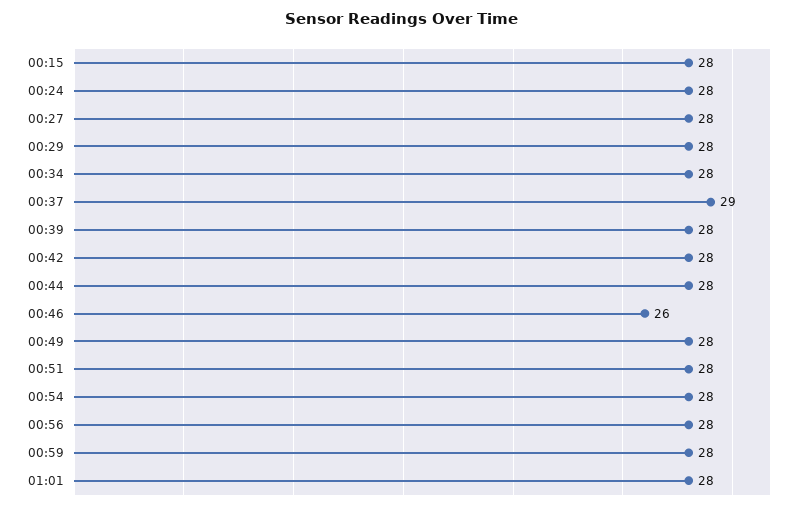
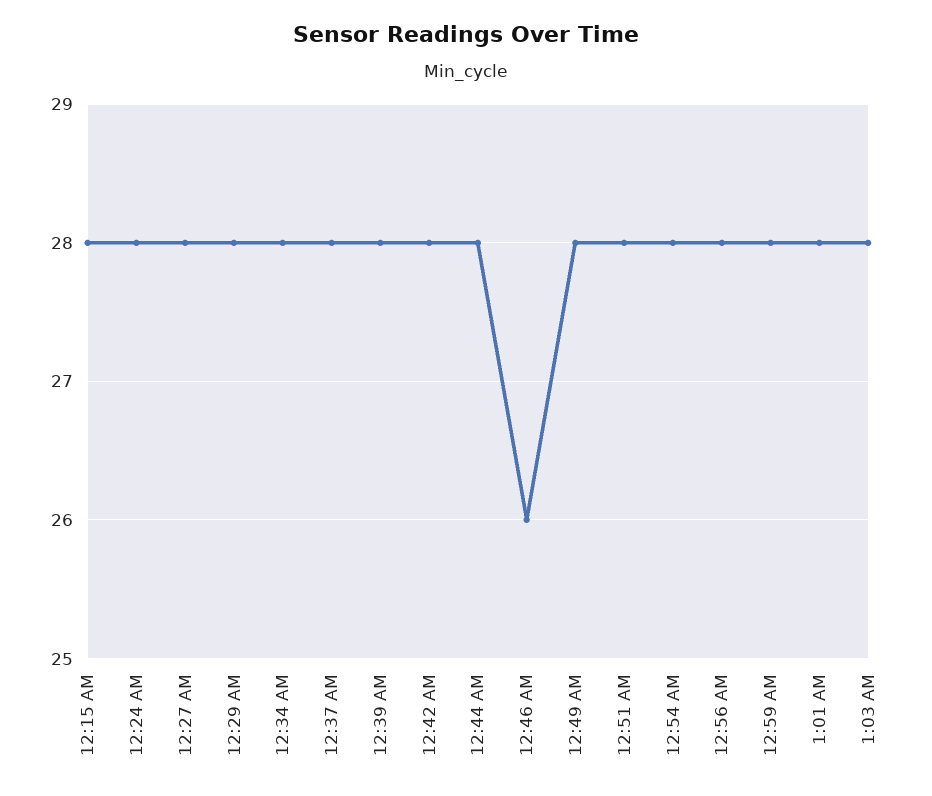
00:37: 29 -> 28
1:03 AM: none -> 28

